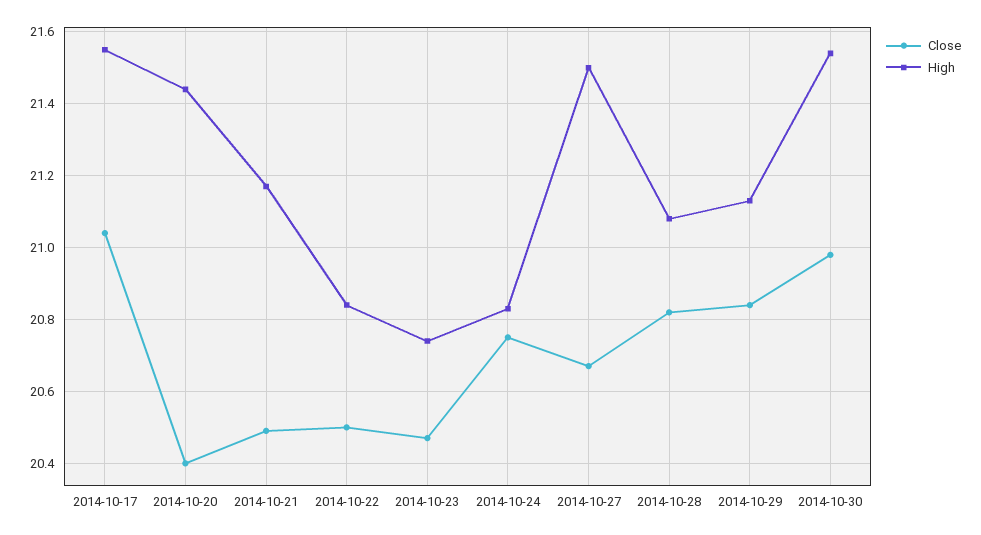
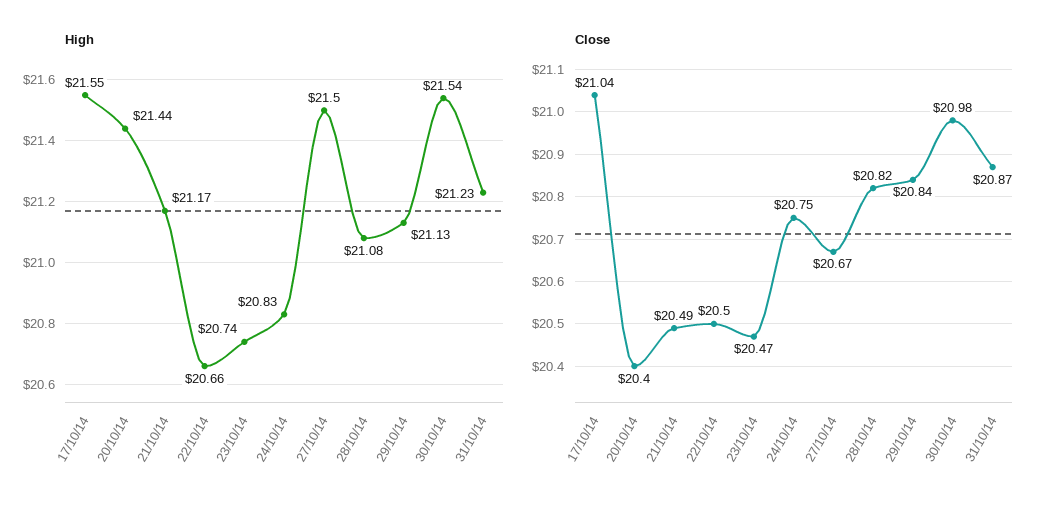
High, 2014-10-22: 20.85 -> 20.66
High, 31/10/14: none -> 21.23
Close, 31/10/14: none -> 20.87

